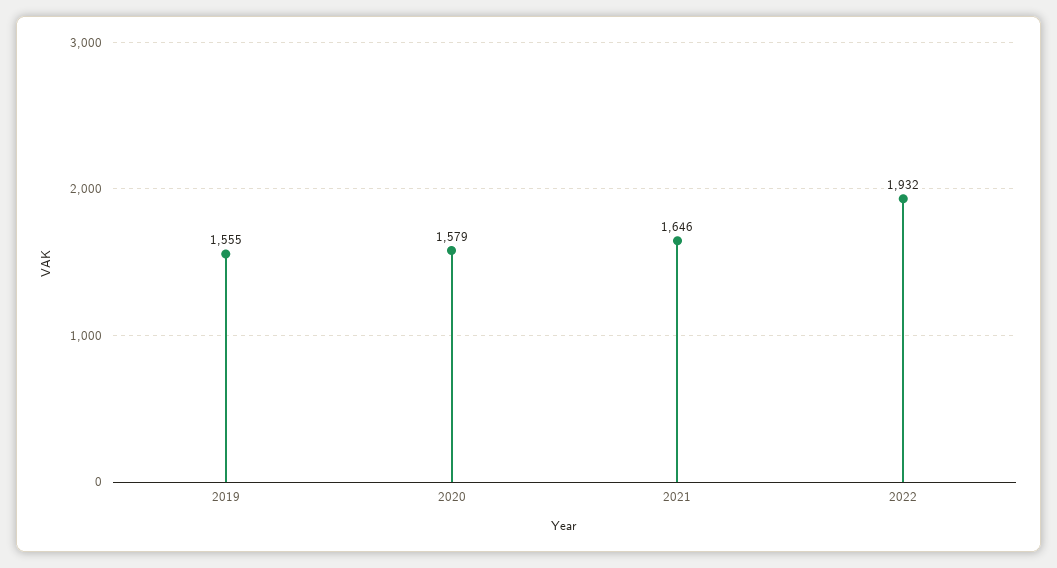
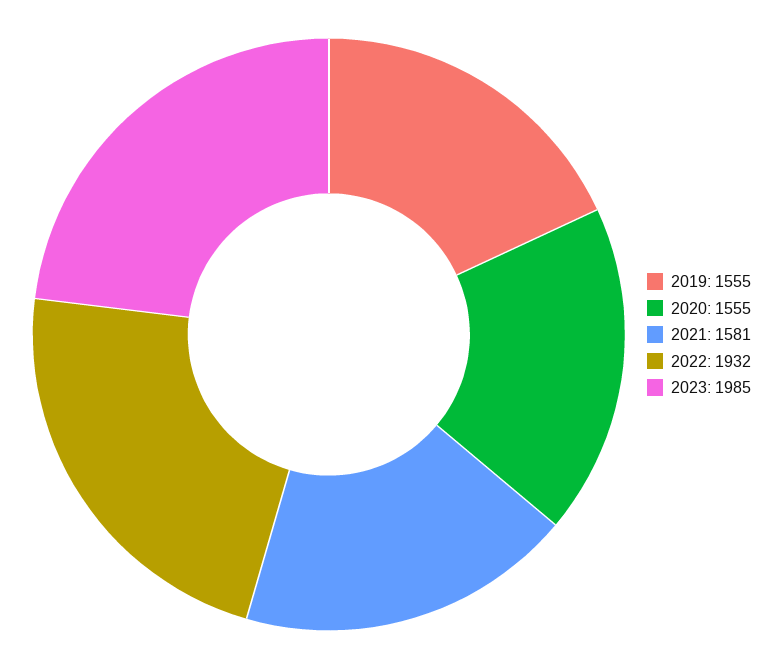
2020: 1579 -> 1555
2021: 1646 -> 1581
2023: none -> 1985

